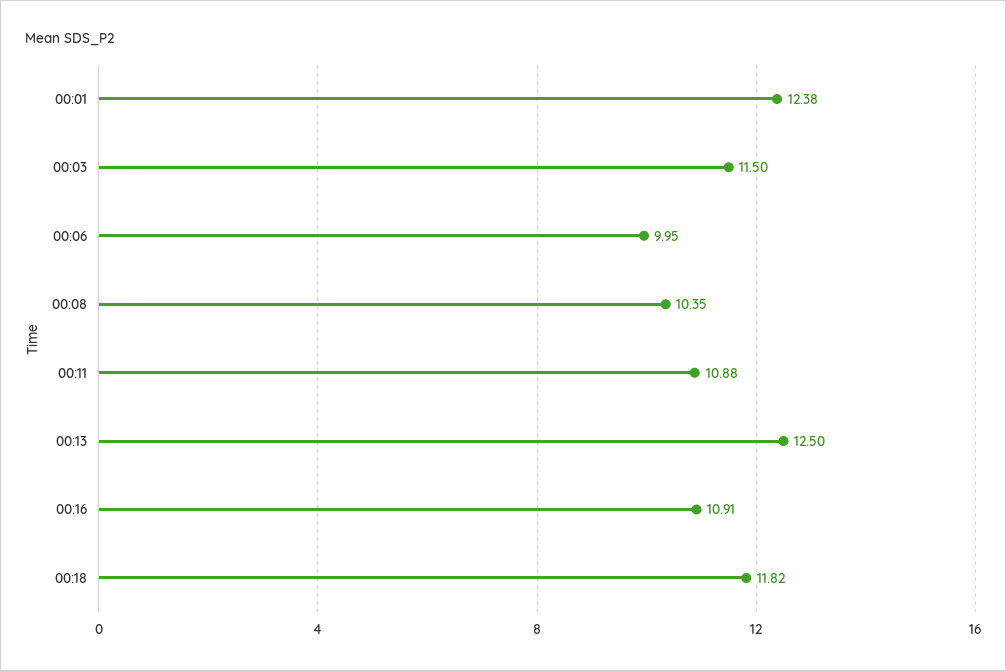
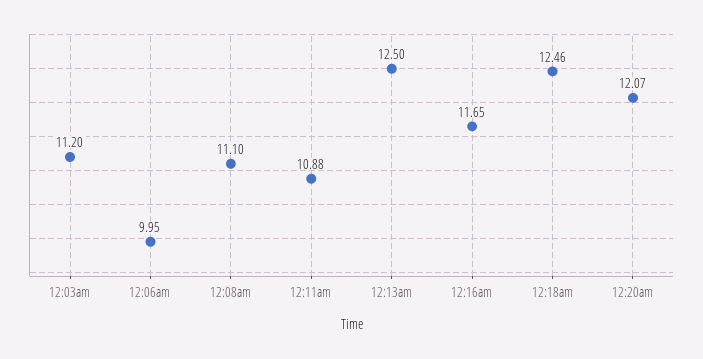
00:01: 12.38 -> none
00:03: 11.5 -> 11.2
00:08: 10.35 -> 11.1
00:16: 10.91 -> 11.65
00:18: 11.82 -> 12.46
12:20am: none -> 12.07

